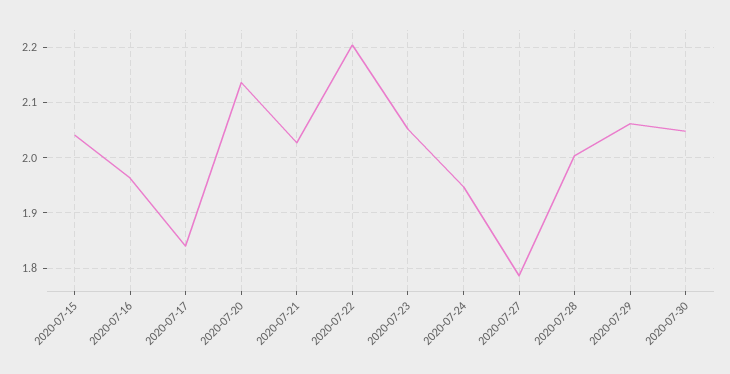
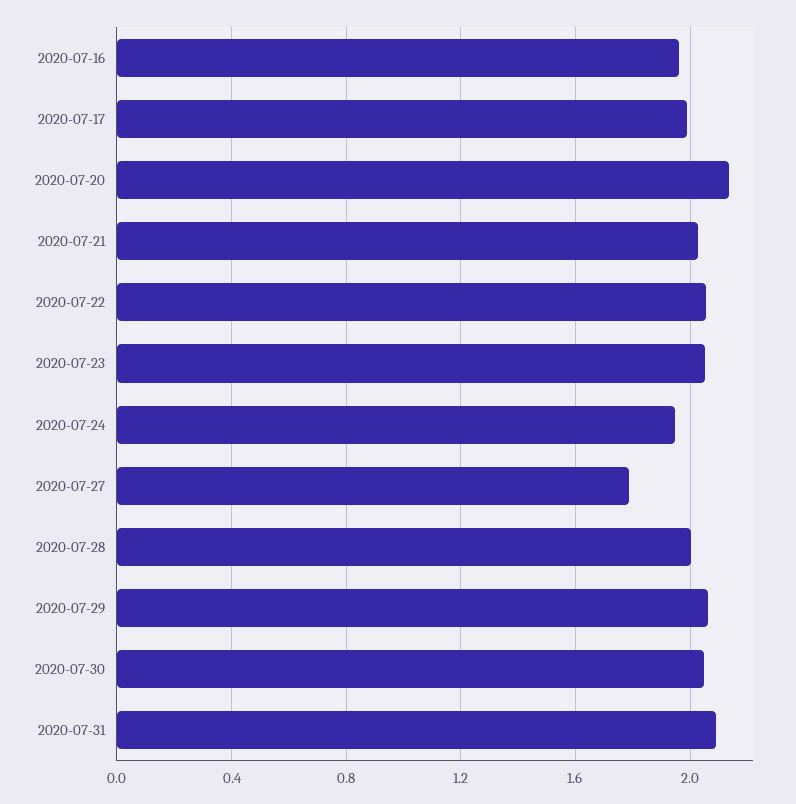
2020-07-15: 2.04 -> none
2020-07-17: 1.84 -> 2
2020-07-22: 2.2 -> 2.05
2020-07-31: none -> 2.1

